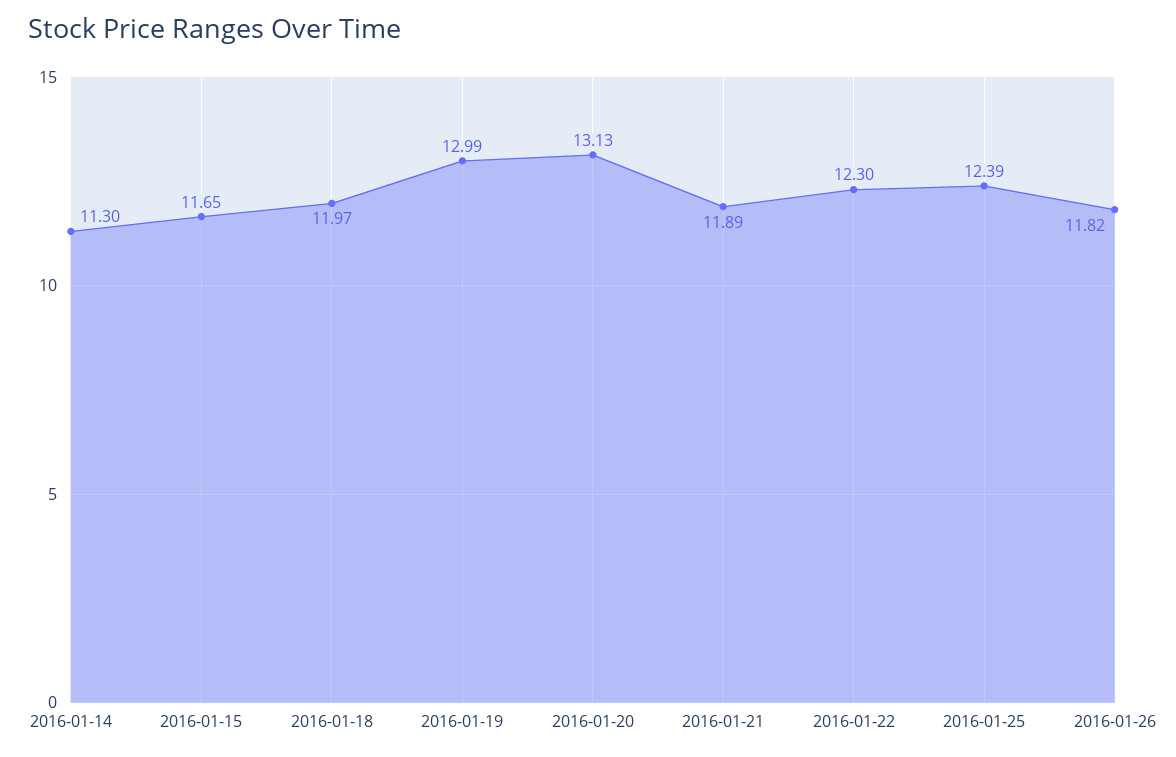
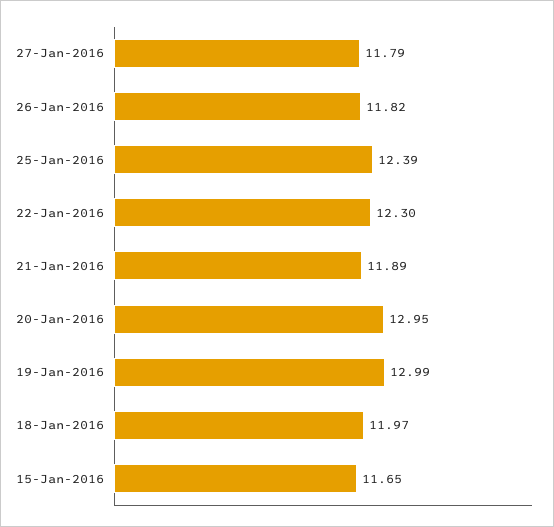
2016-01-14: 11.3 -> none
2016-01-20: 13.13 -> 12.95
27-Jan-2016: none -> 11.79

